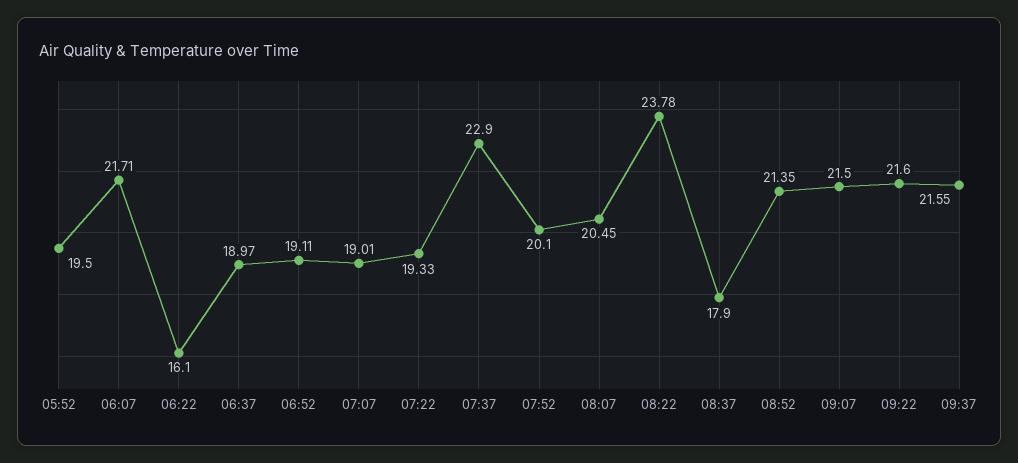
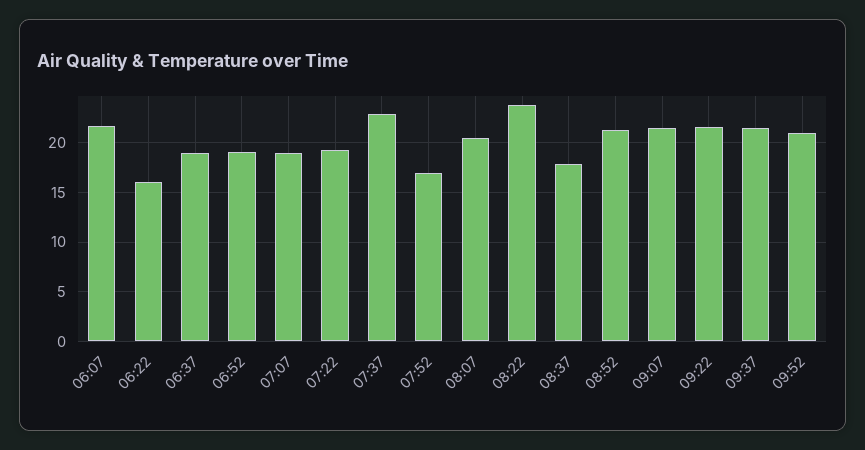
05:52: 19.5 -> none
07:52: 20.1 -> 17
09:52: none -> 21

